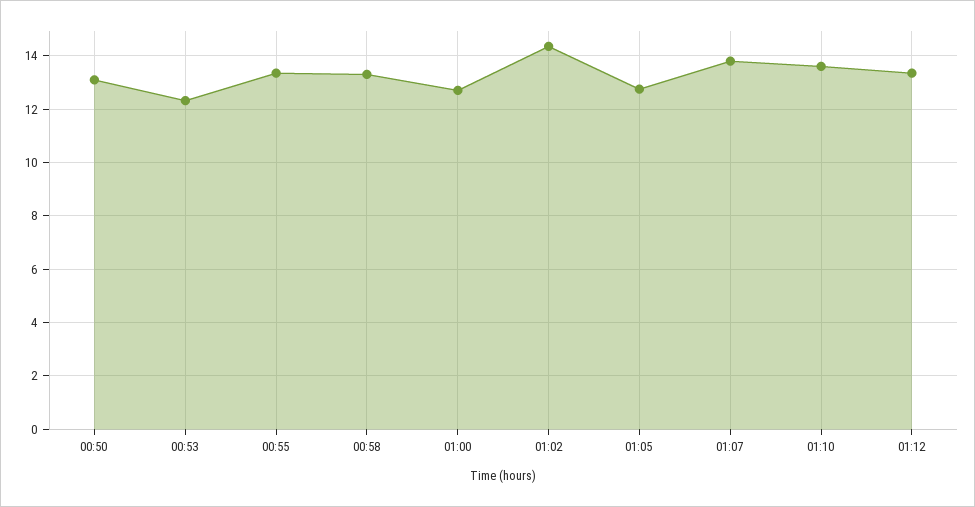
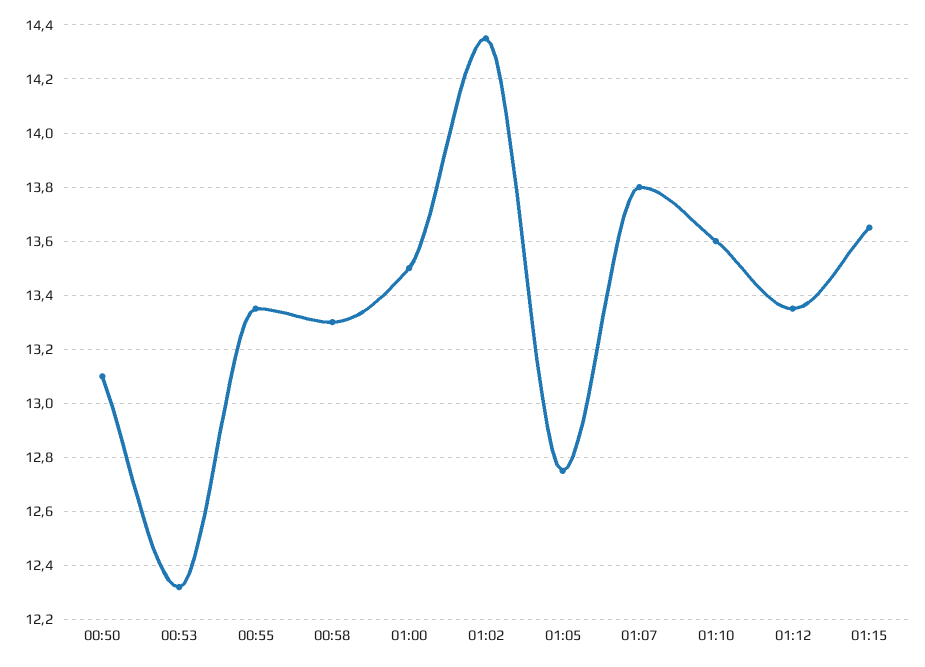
01:00: 12.75 -> 13.5
01:15: none -> 13.65

